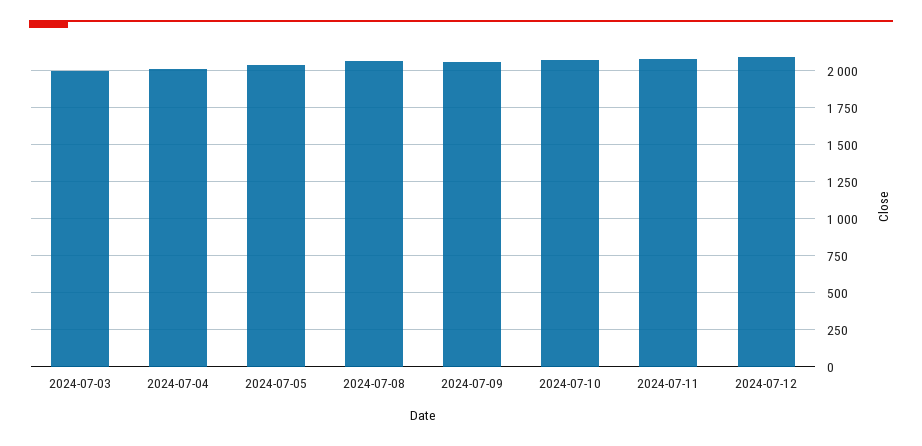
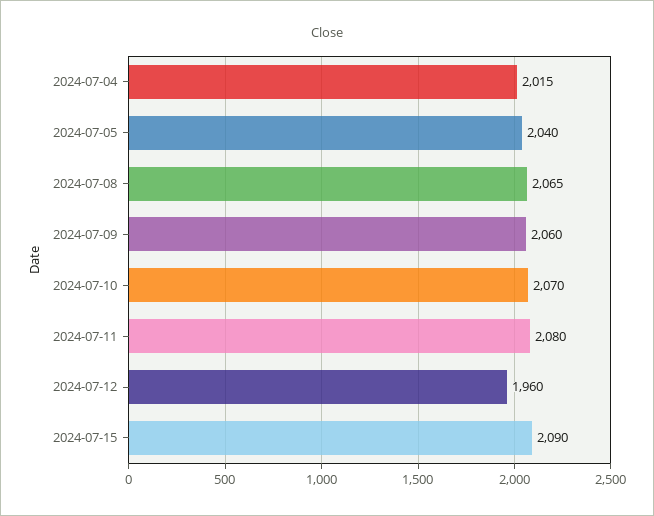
2024-07-03: 2000 -> none
2024-07-12: 2100 -> 1960
2024-07-15: none -> 2090

